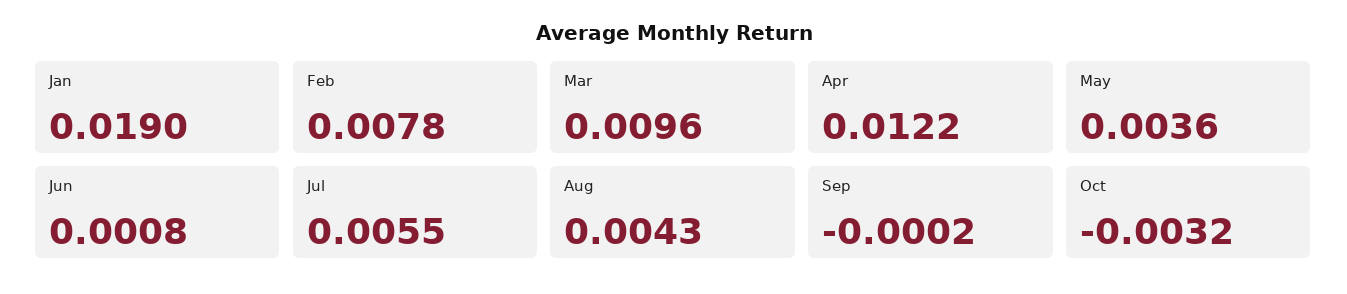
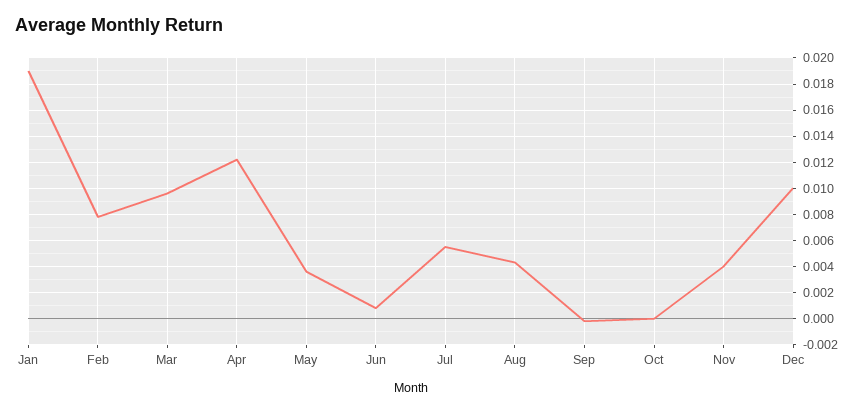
Oct: -0.0032 -> 0
Nov: none -> 0.004
Dec: none -> 0.01

